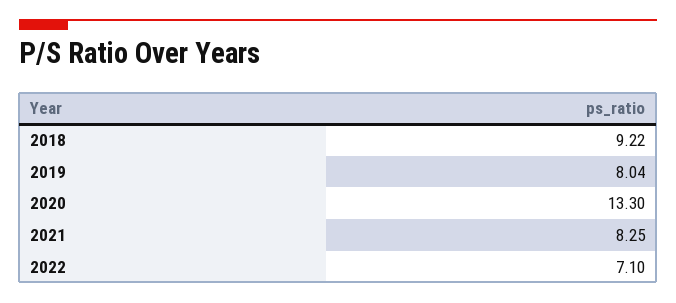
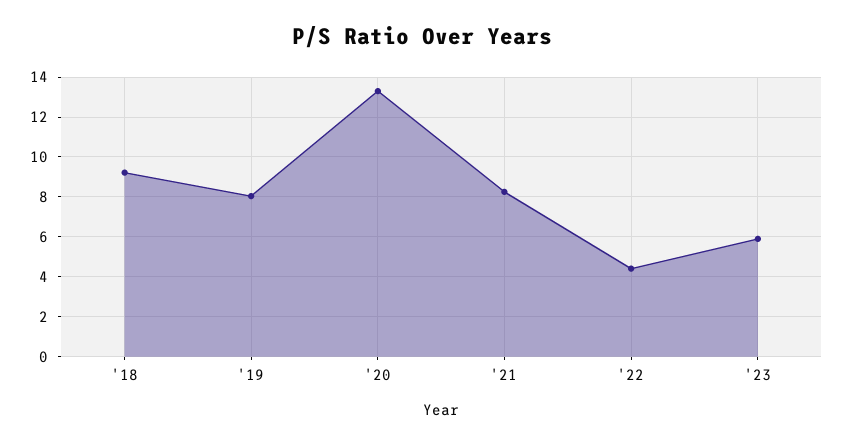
2022: 7.1 -> 4.5
'23: none -> 6

